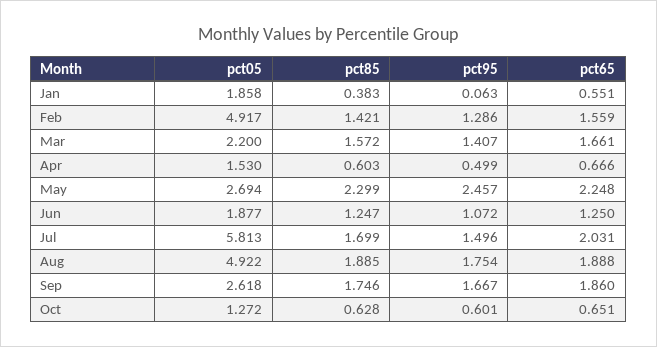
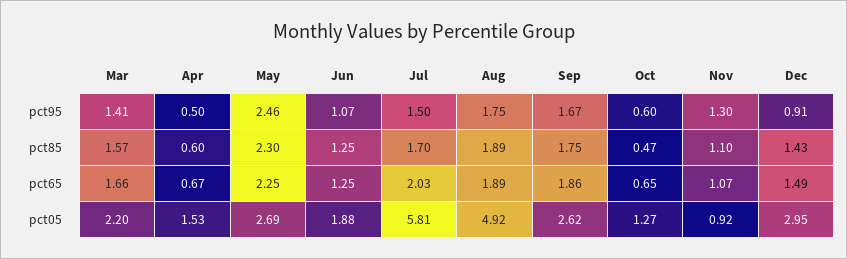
pct05, Jan: 1.858 -> none
pct85, Jan: 0.383 -> none
pct95, Jan: 0.063 -> none
pct65, Jan: 0.551 -> none
pct05, Feb: 4.917 -> none
pct85, Feb: 1.421 -> none
pct95, Feb: 1.286 -> none
pct65, Feb: 1.559 -> none
pct85, Oct: 0.628 -> 0.47
pct95, Nov: none -> 1.3
pct95, Dec: none -> 0.91
pct85, Nov: none -> 1.1
pct85, Dec: none -> 1.43
pct65, Nov: none -> 1.07
pct65, Dec: none -> 1.49
pct05, Nov: none -> 0.92
pct05, Dec: none -> 2.95

